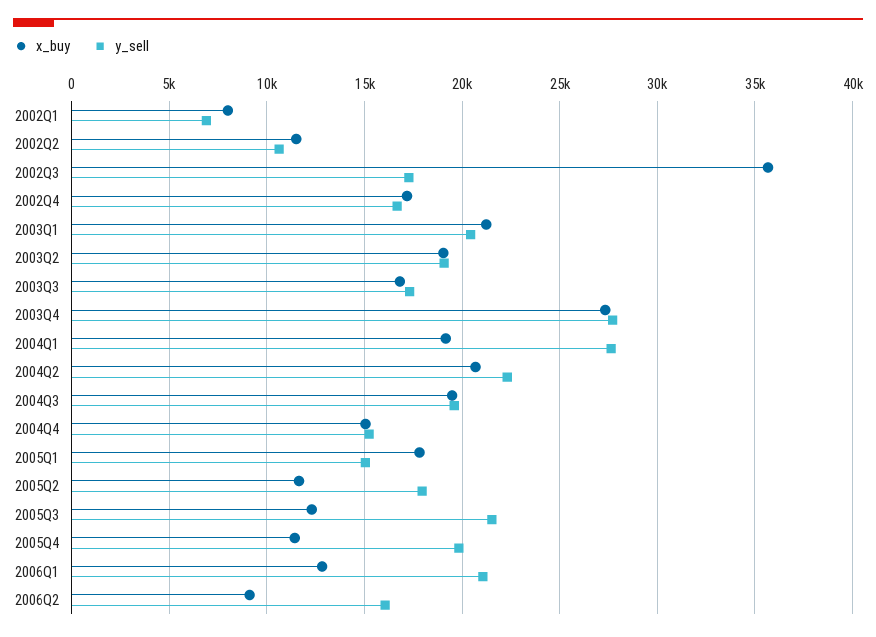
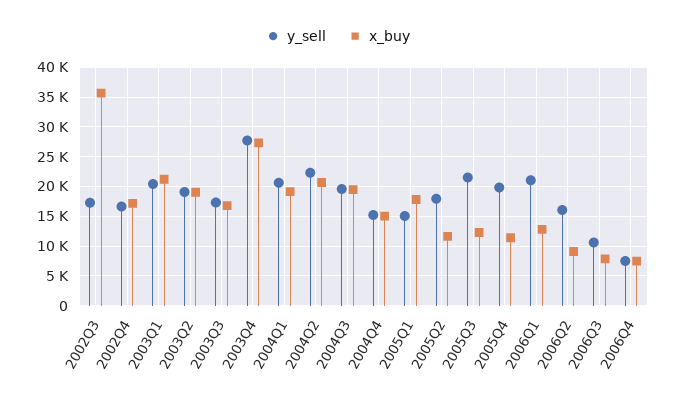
x_buy, 2002Q1: 8000 -> none
y_sell, 2002Q1: 7000 -> none
x_buy, 2002Q2: 11500 -> none
y_sell, 2002Q2: 10500 -> none
y_sell, 2004Q1: 27500 -> 20000
y_sell, 2006Q3: none -> 10000
x_buy, 2006Q3: none -> 7500
y_sell, 2006Q4: none -> 7500
x_buy, 2006Q4: none -> 7500

